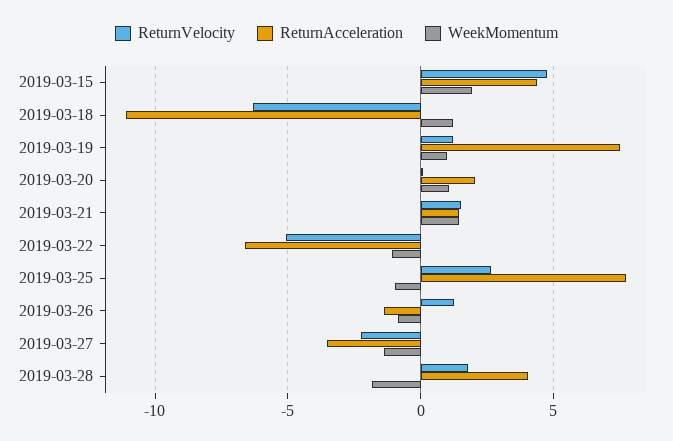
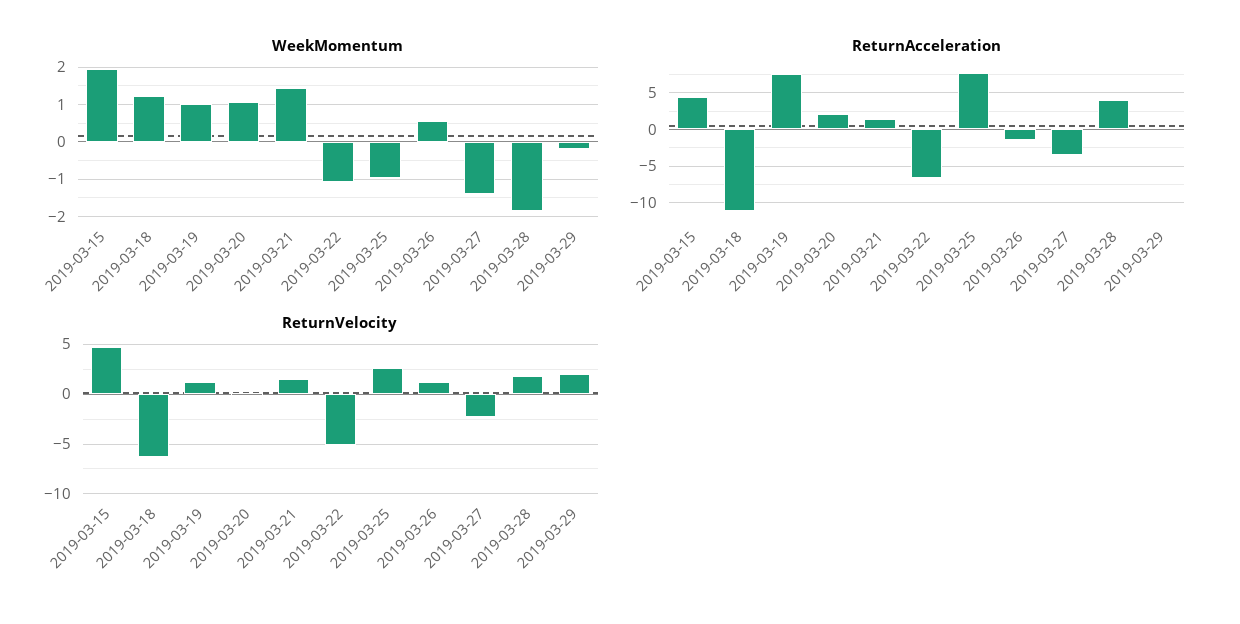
WeekMomentum, 2019-03-26: -1 -> 0.6
WeekMomentum, 2019-03-29: none -> -0.2
ReturnAcceleration, 2019-03-29: none -> 0
ReturnVelocity, 2019-03-29: none -> 2

